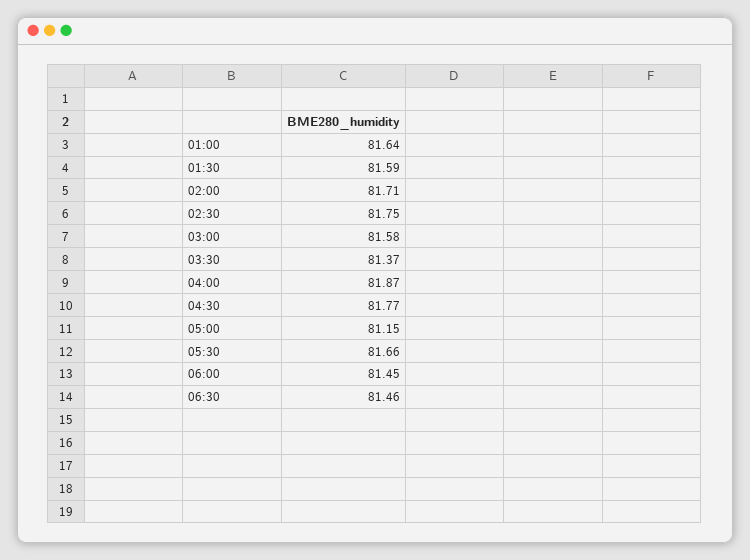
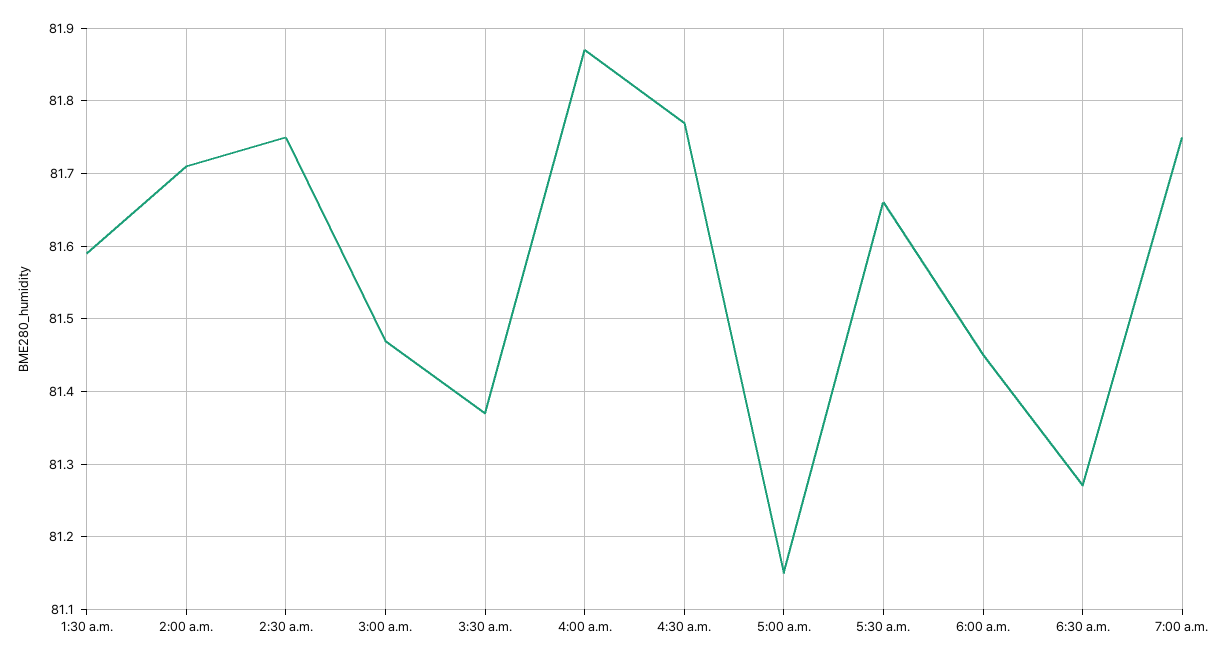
01:00: 81.64 -> none
03:00: 81.58 -> 81.47
06:30: 81.46 -> 81.27
7:00 a.m.: none -> 81.75

